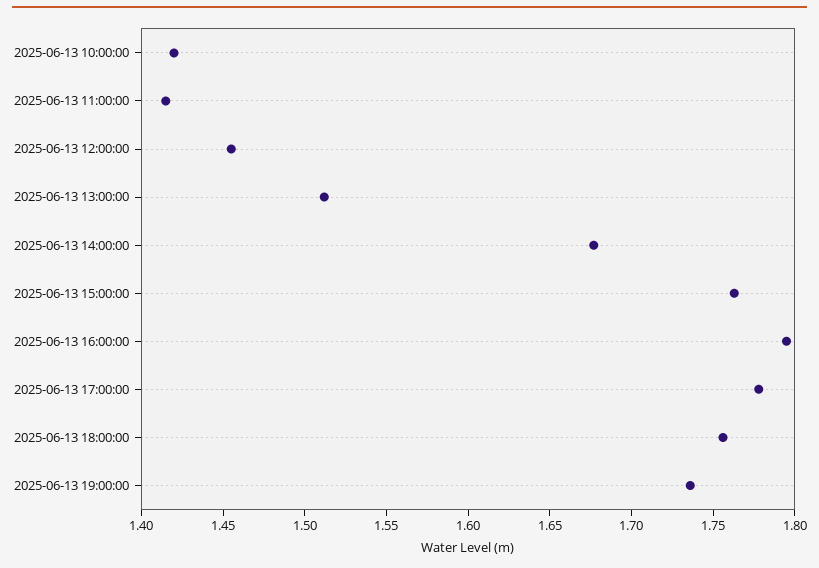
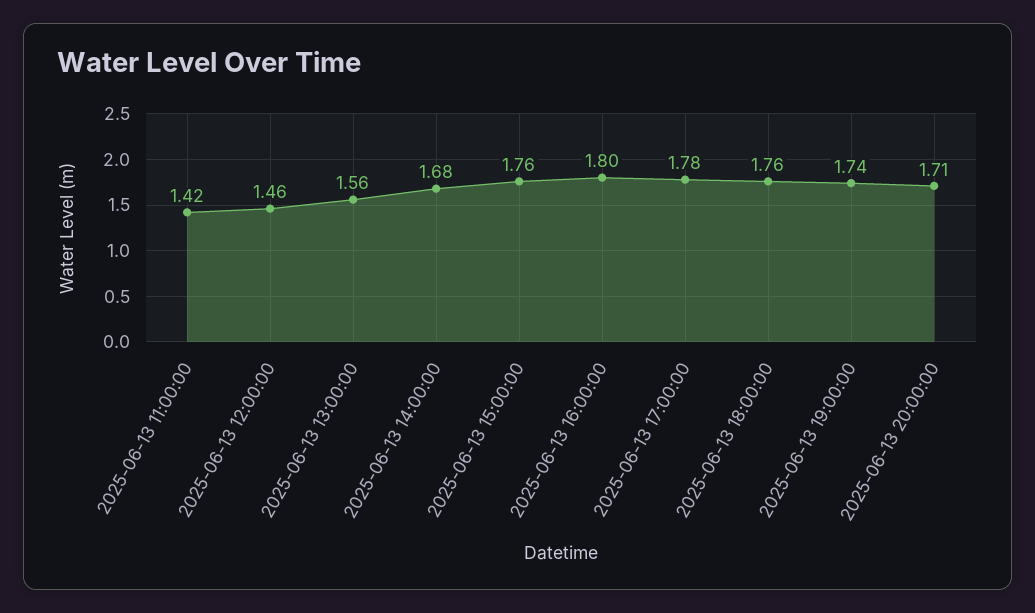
2025-06-13 10:00:00: 1.42 -> none
2025-06-13 13:00:00: 1.51 -> 1.56
2025-06-13 20:00:00: none -> 1.71

